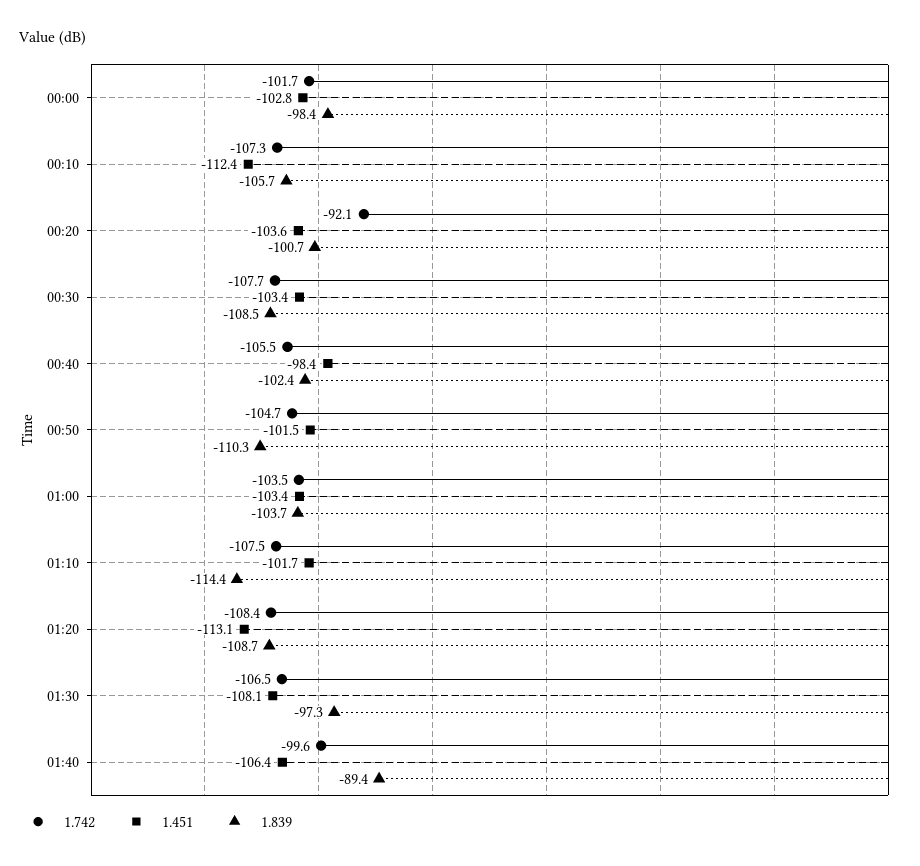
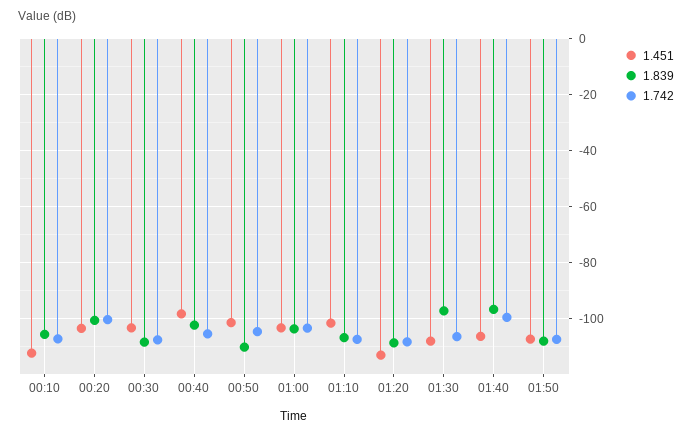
1.742, 00:00: -101.7 -> none
1.451, 00:00: -102.8 -> none
1.839, 00:00: -98.4 -> none
1.742, 00:20: -92.1 -> -100
1.839, 01:10: -114.4 -> -107.5
1.839, 01:40: -89.4 -> -97.5
1.451, 01:50: none -> -107.5
1.839, 01:50: none -> -107.5
1.742, 01:50: none -> -107.5

